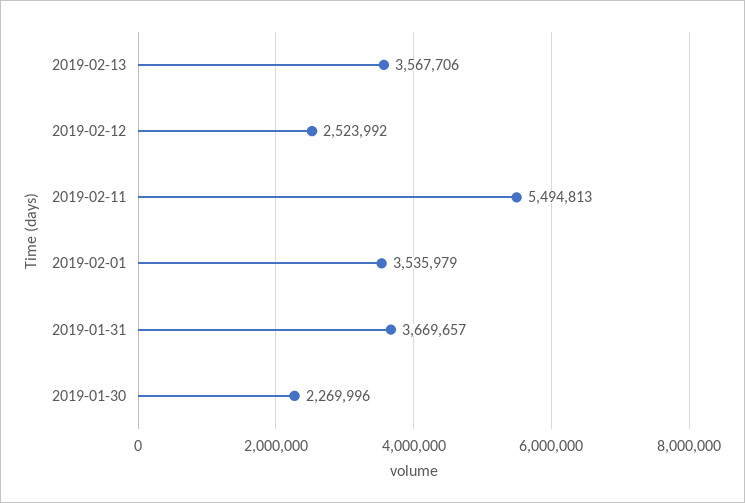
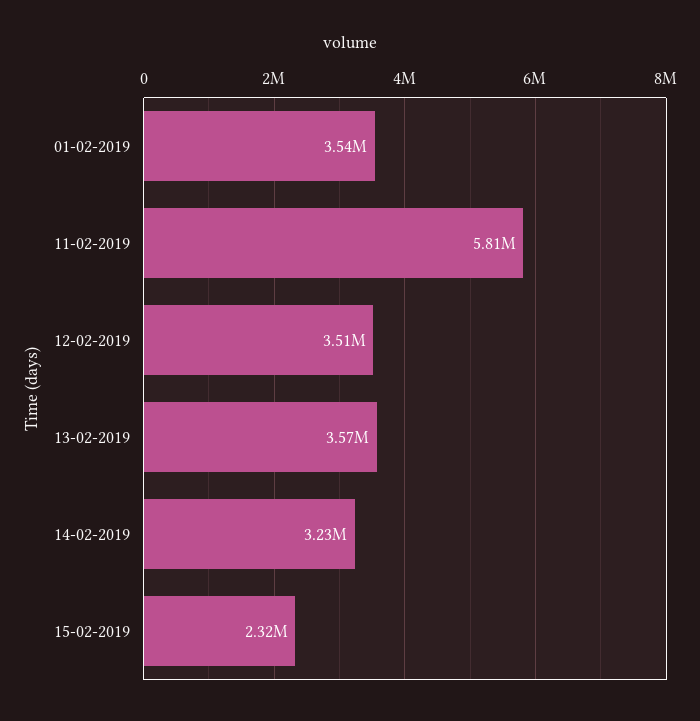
2019-02-12: 2523992 -> 3510000
2019-02-11: 5494813 -> 5810000
2019-01-31: 3669657 -> none
2019-01-30: 2269996 -> none
14-02-2019: none -> 3230000
15-02-2019: none -> 2320000

